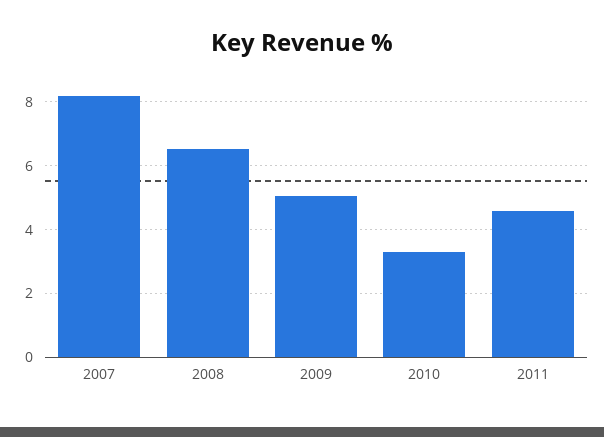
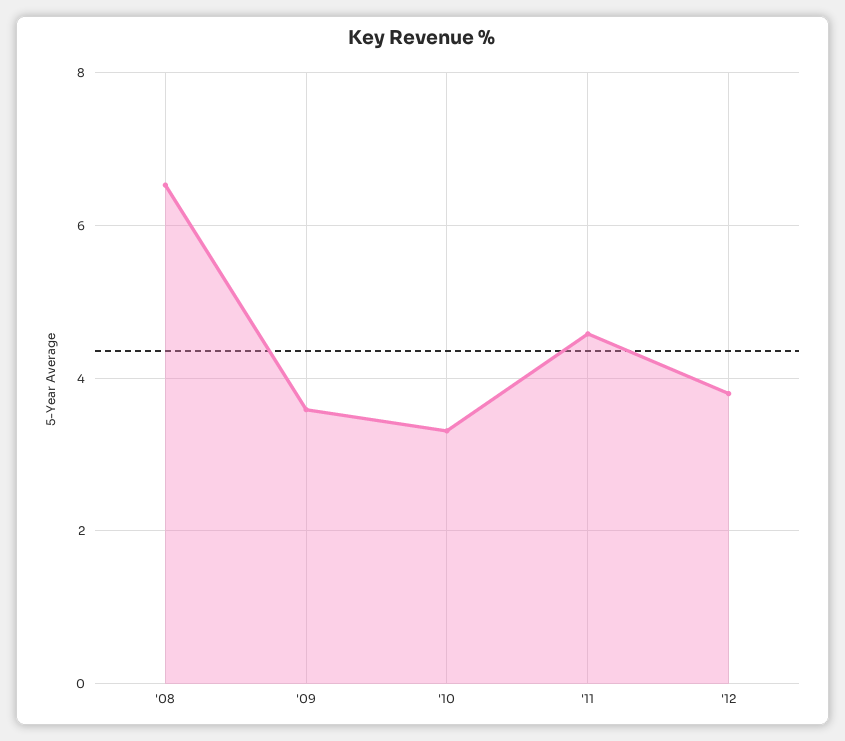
2007: 8.2 -> none
2009: 5 -> 3.6
'12: none -> 3.8

